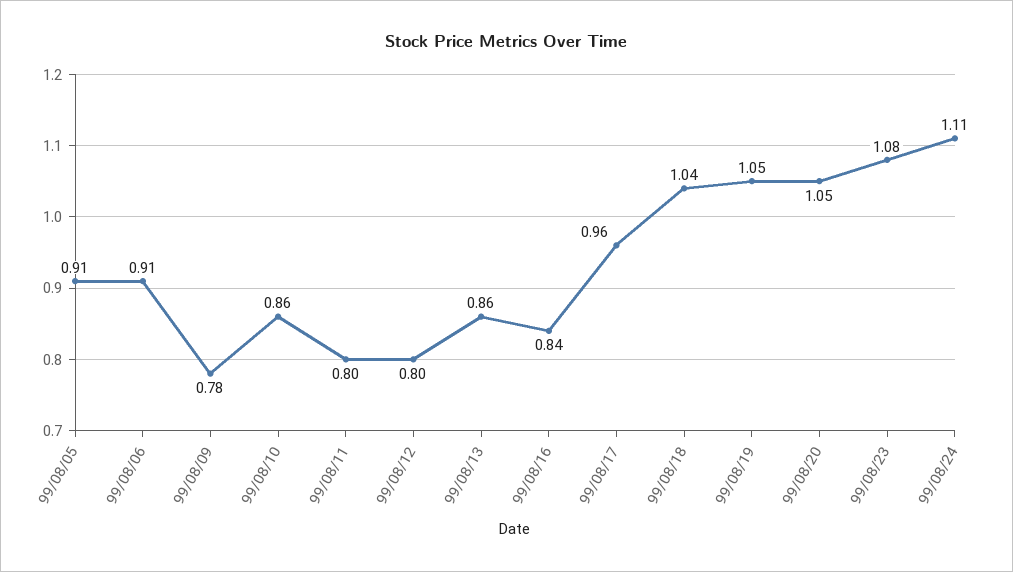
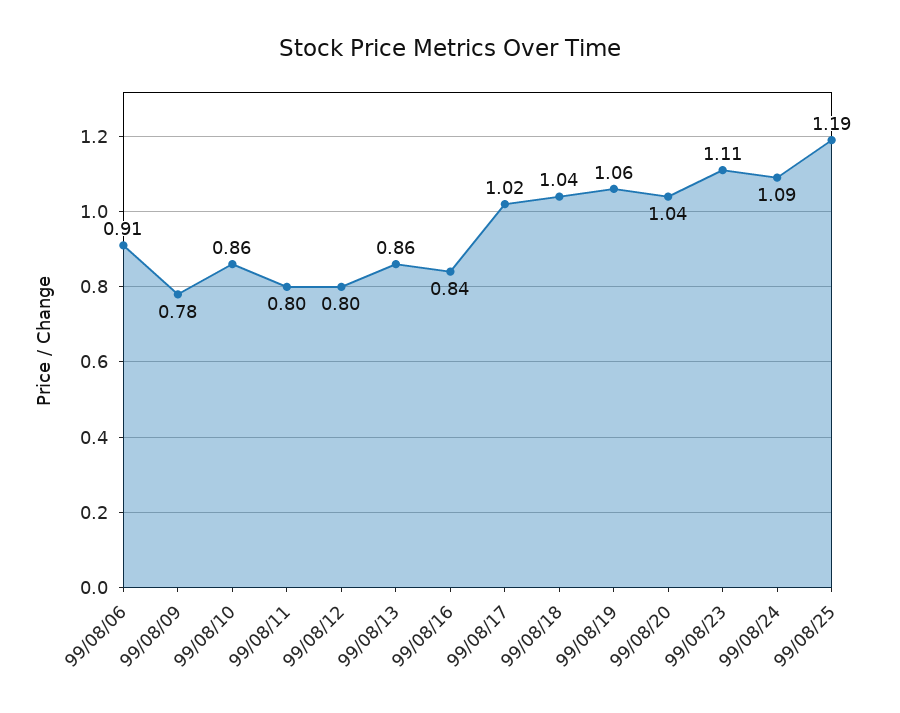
99/08/05: 0.91 -> none
99/08/17: 0.96 -> 1.02
99/08/19: 1.05 -> 1.06
99/08/20: 1.05 -> 1.04
99/08/23: 1.08 -> 1.11
99/08/24: 1.11 -> 1.09
99/08/25: none -> 1.19

